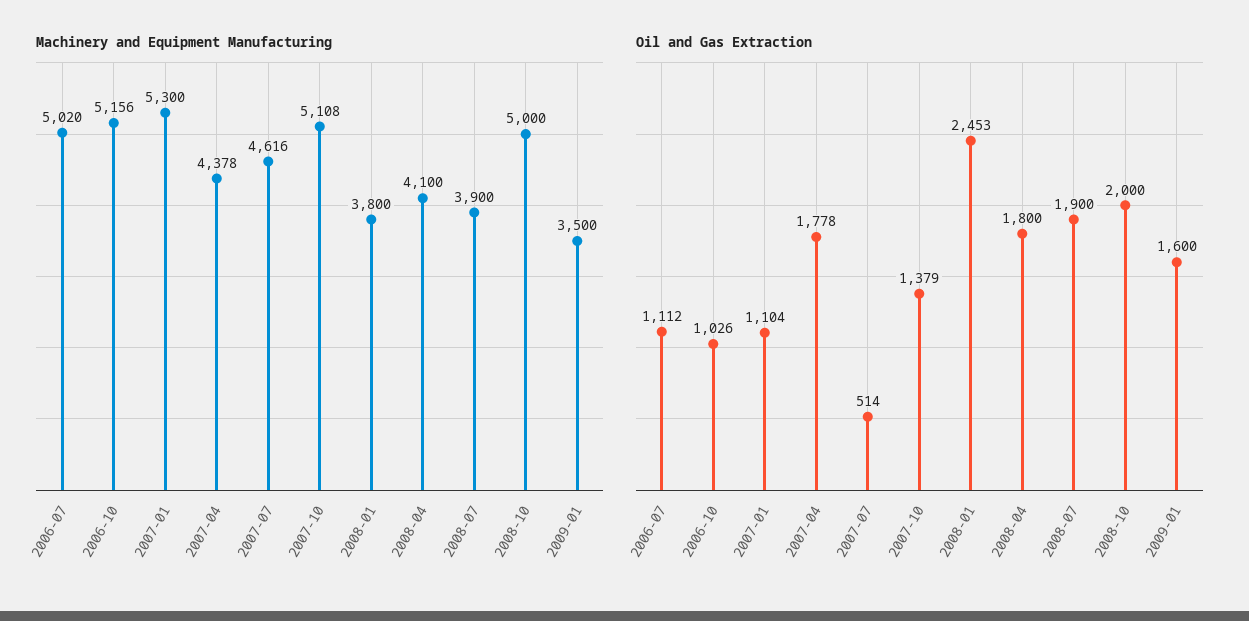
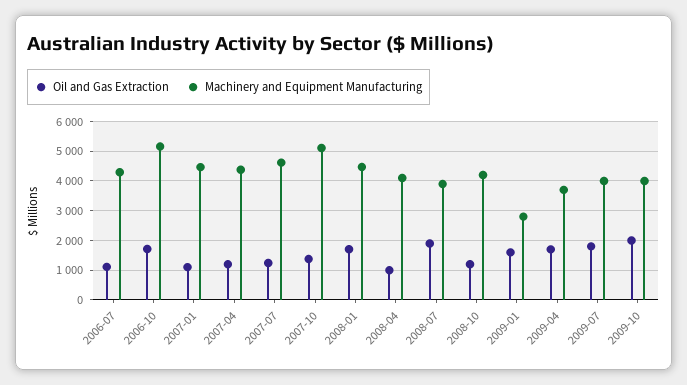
Machinery and Equipment Manufacturing, 2006-07: 5020 -> 4250
Machinery and Equipment Manufacturing, 2007-01: 5300 -> 4500
Machinery and Equipment Manufacturing, 2008-01: 3800 -> 4500
Machinery and Equipment Manufacturing, 2008-10: 5000 -> 4250
Machinery and Equipment Manufacturing, 2009-01: 3500 -> 2750
Oil and Gas Extraction, 2006-10: 1026 -> 1750
Oil and Gas Extraction, 2007-04: 1778 -> 1250
Oil and Gas Extraction, 2007-07: 514 -> 1250
Oil and Gas Extraction, 2008-01: 2453 -> 1750
Oil and Gas Extraction, 2008-04: 1800 -> 1000
Oil and Gas Extraction, 2008-10: 2000 -> 1250
Oil and Gas Extraction, 2009-04: none -> 1750
Machinery and Equipment Manufacturing, 2009-04: none -> 3750
Oil and Gas Extraction, 2009-07: none -> 1750
Machinery and Equipment Manufacturing, 2009-07: none -> 4000
Oil and Gas Extraction, 2009-10: none -> 2000
Machinery and Equipment Manufacturing, 2009-10: none -> 4000

